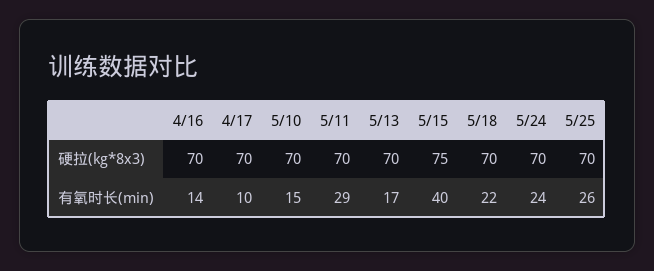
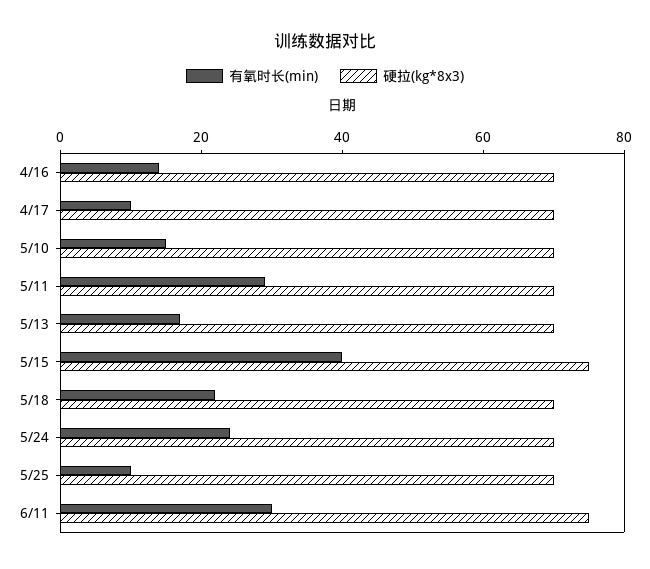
有氧时长(min), 5/25: 26 -> 10
有氧时长(min), 6/11: none -> 30
硬拉(kg*8x3), 6/11: none -> 75

